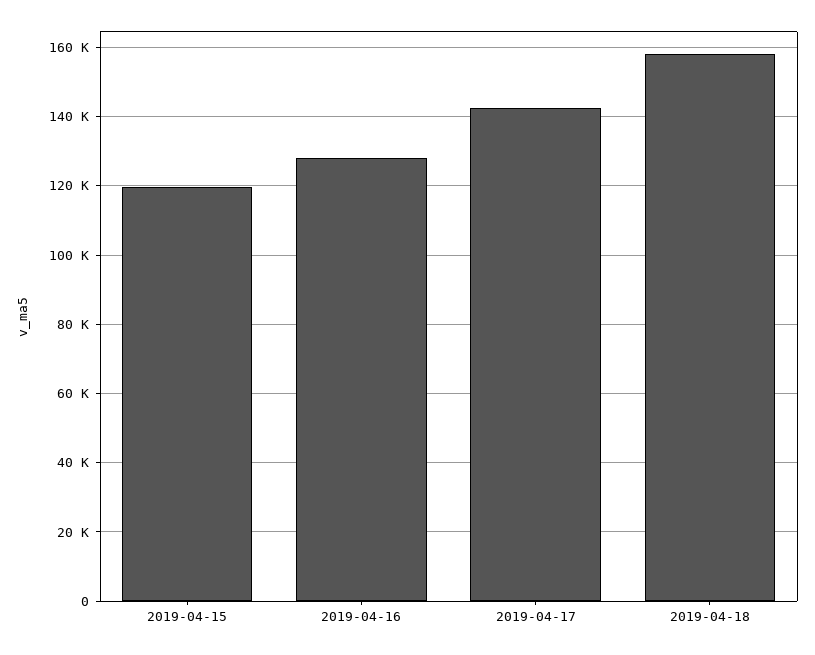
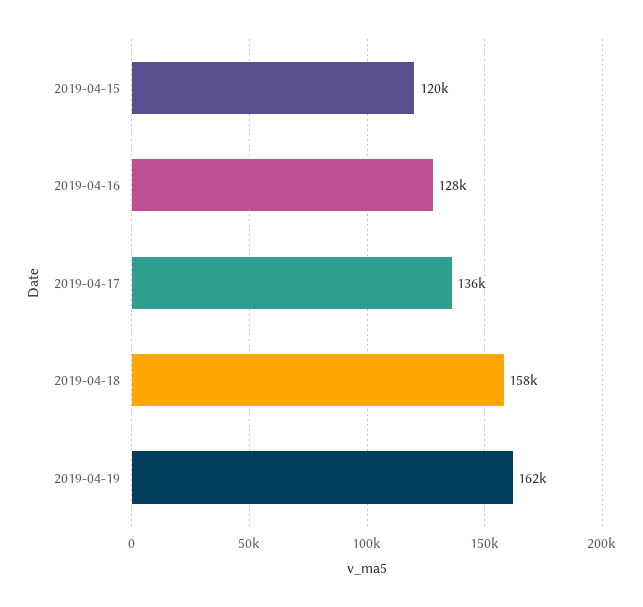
2019-04-17: 142000 -> 136000
2019-04-19: none -> 162000

